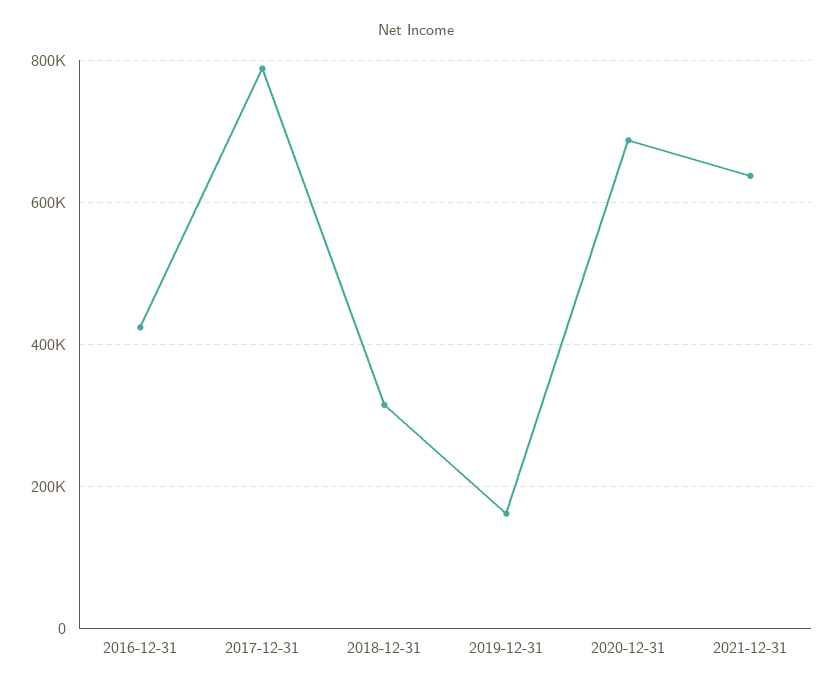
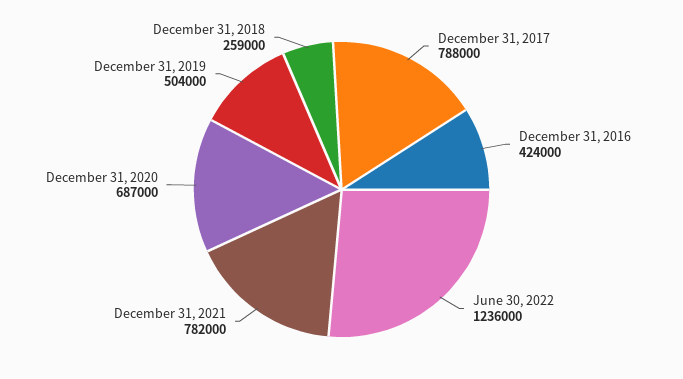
2018-12-31: 320000 -> 259000
2019-12-31: 160000 -> 504000
2021-12-31: 640000 -> 782000
June 30, 2022: none -> 1236000

